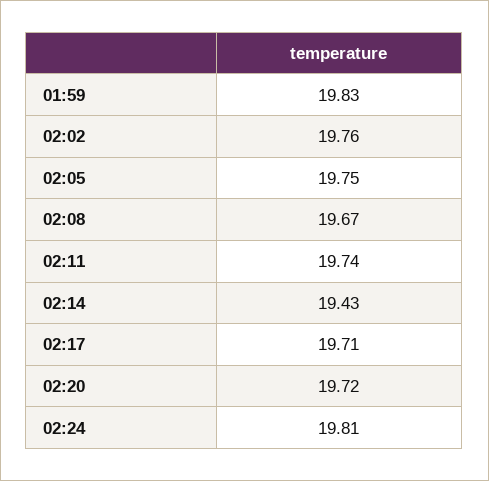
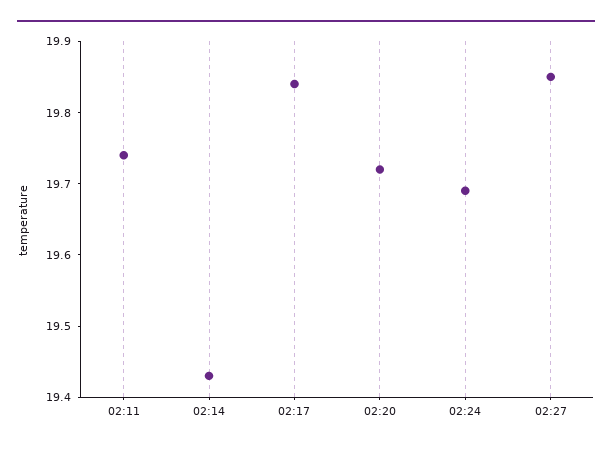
01:59: 19.83 -> none
02:02: 19.76 -> none
02:05: 19.75 -> none
02:08: 19.67 -> none
02:17: 19.71 -> 19.85
02:24: 19.81 -> 19.7
02:27: none -> 19.85

